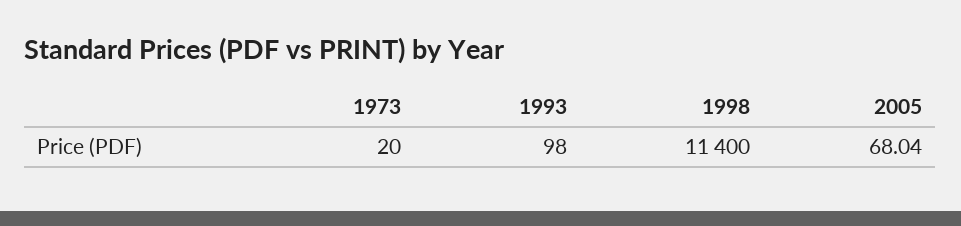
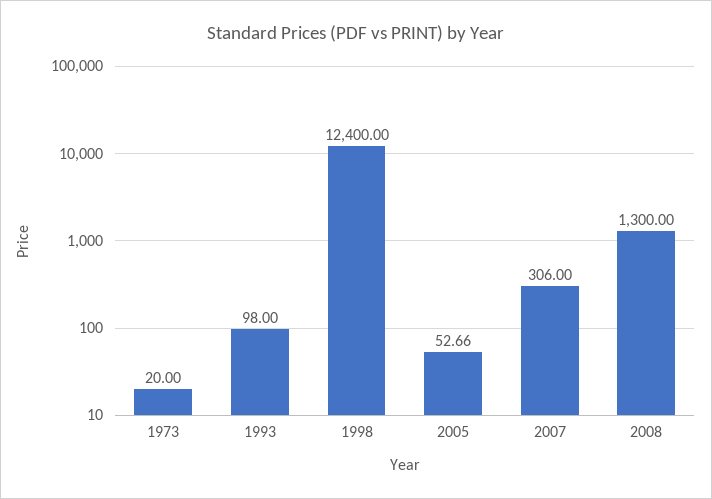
1998: 11400 -> 12400
2005: 68.04 -> 52.66
2007: none -> 306
2008: none -> 1300

